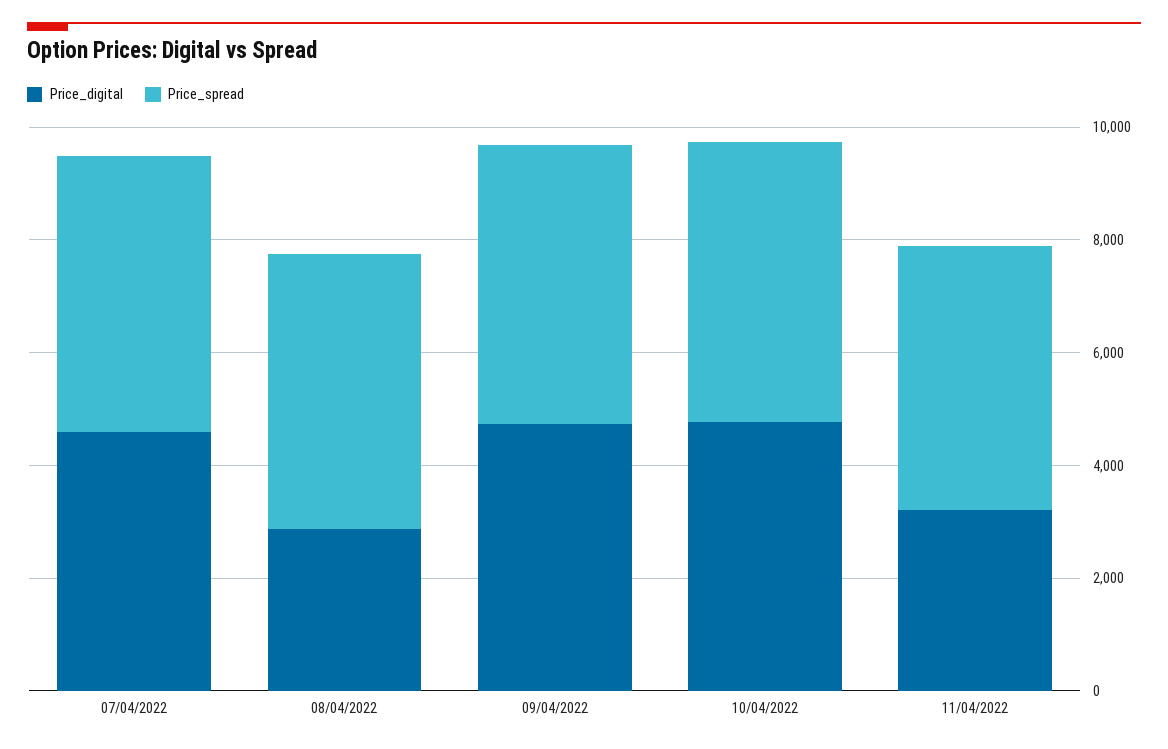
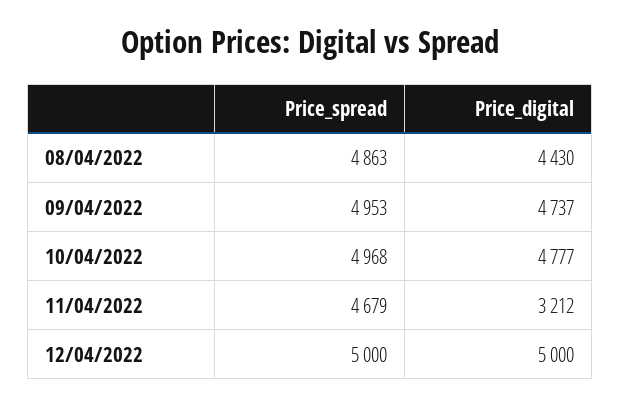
Price_digital, 07/04/2022: 4500 -> none
Price_spread, 07/04/2022: 5000 -> none
Price_digital, 08/04/2022: 3000 -> 4430
Price_spread, 12/04/2022: none -> 5000
Price_digital, 12/04/2022: none -> 5000

